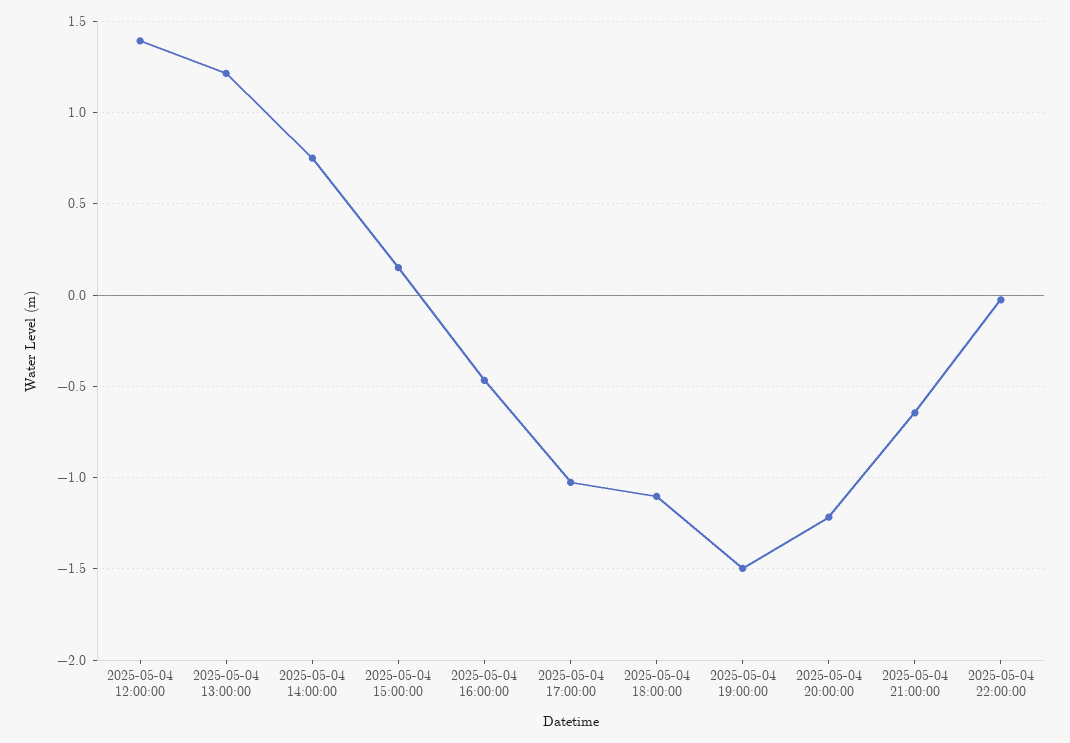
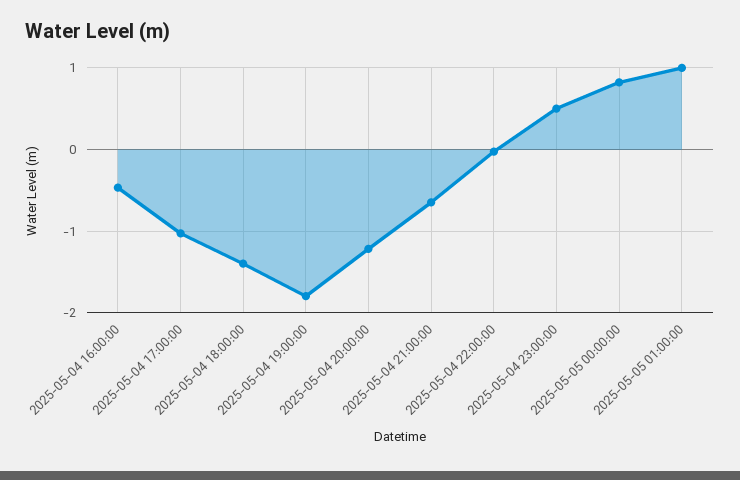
2025-05-04 12:00:00: 1.4 -> none
2025-05-04 13:00:00: 1.2 -> none
2025-05-04 14:00:00: 0.75 -> none
2025-05-04 15:00:00: 0.15 -> none
2025-05-04 18:00:00: -1.1 -> -1.4
2025-05-04 19:00:00: -1.5 -> -1.8
2025-05-04 23:00:00: none -> 0.5
2025-05-05 00:00:00: none -> 0.8
2025-05-05 01:00:00: none -> 1

